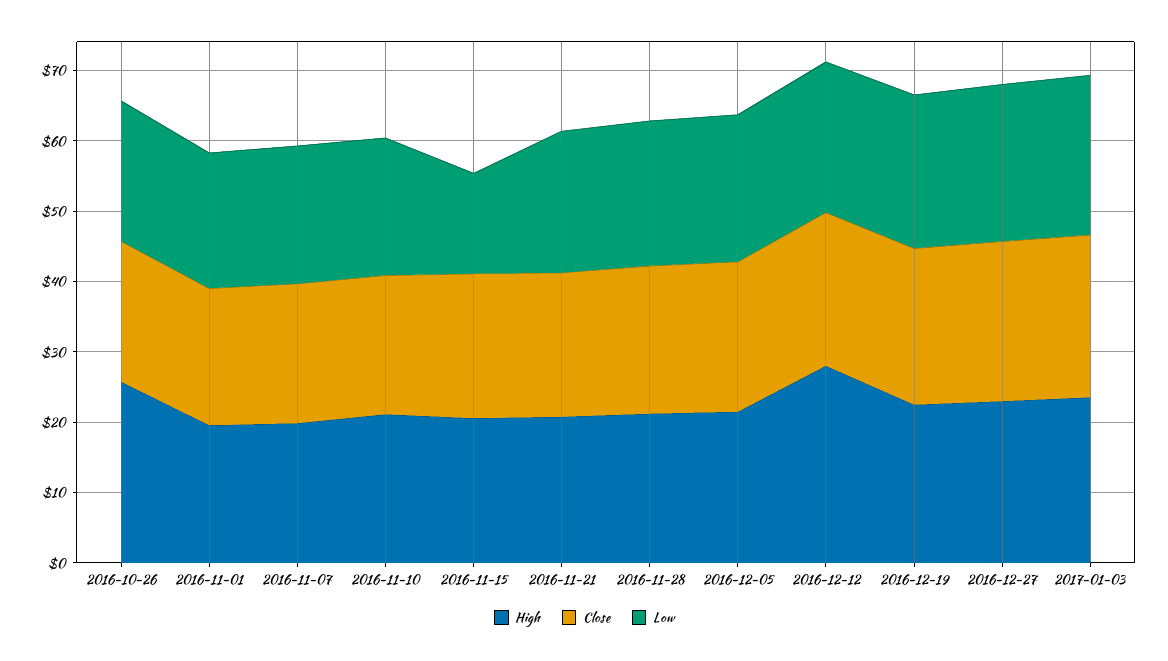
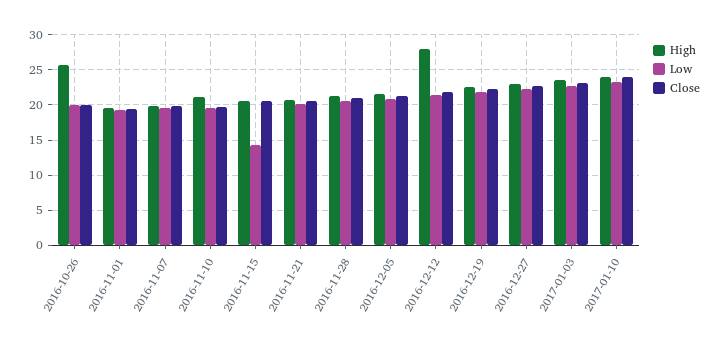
High, 2017-01-10: none -> 24
Low, 2017-01-10: none -> 23
Close, 2017-01-10: none -> 24

